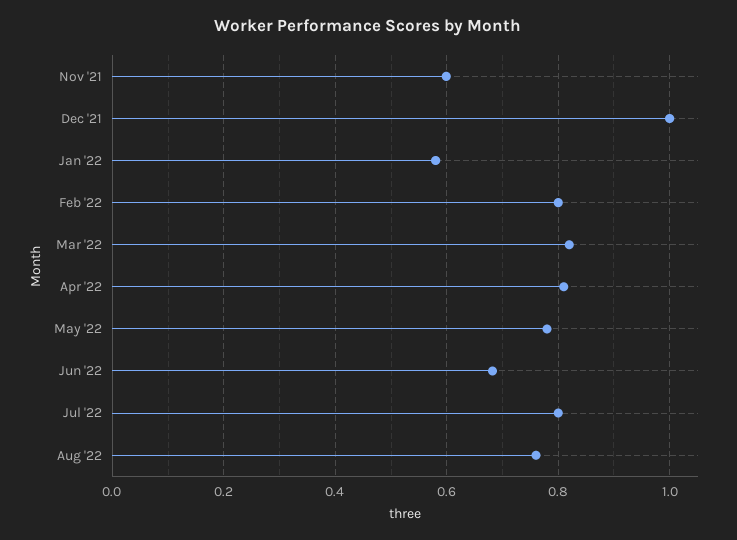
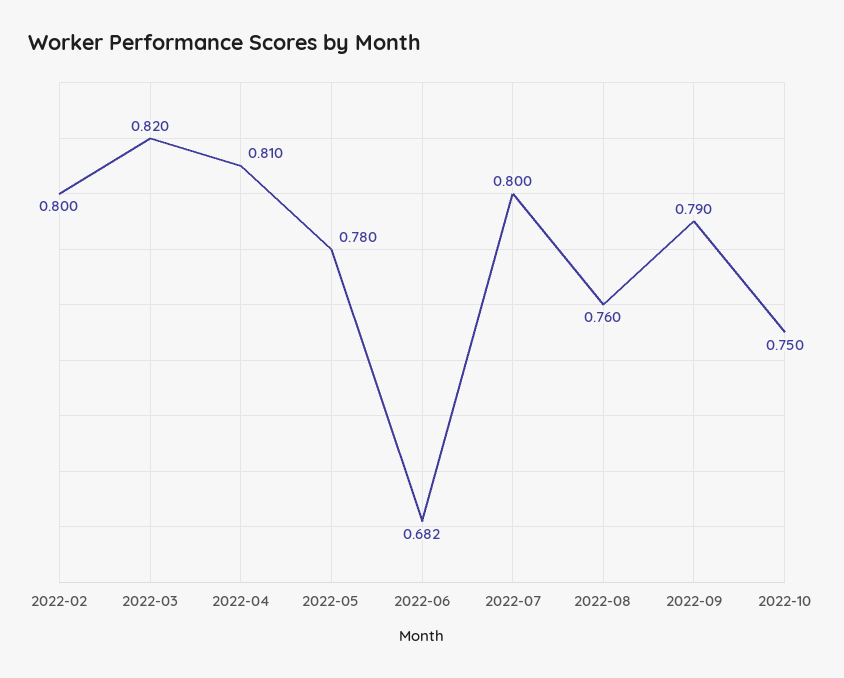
Nov '21: 0.6 -> none
Dec '21: 1 -> none
Jan '22: 0.58 -> none
2022-09: none -> 0.79
2022-10: none -> 0.75

